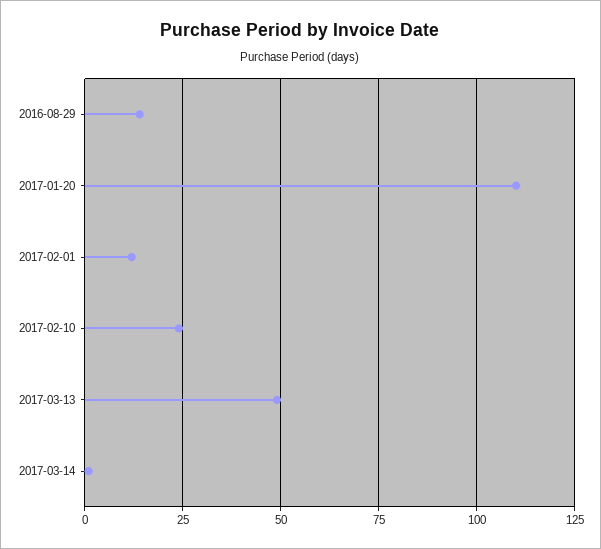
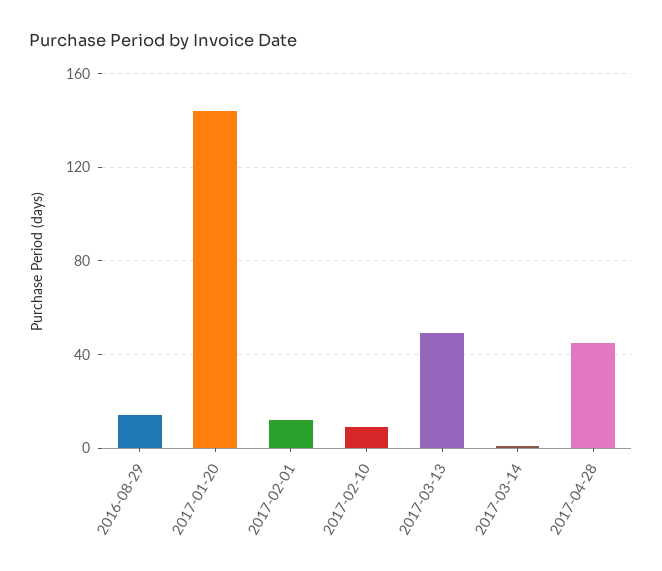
2017-01-20: 110 -> 145
2017-02-10: 25 -> 10
2017-04-28: none -> 45

